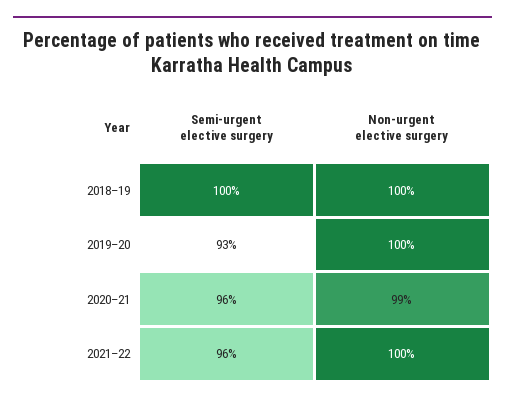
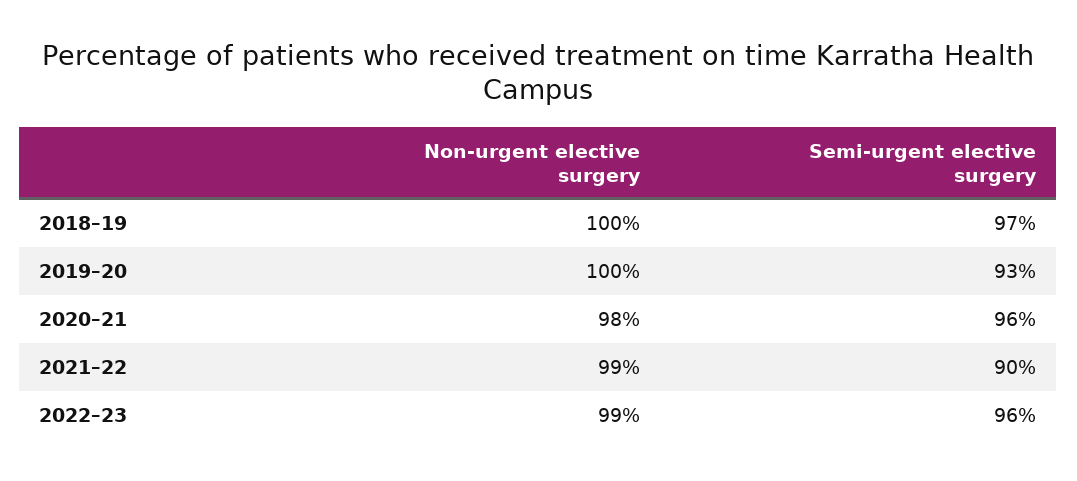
Semi-urgent elective surgery, 2018–19: 100 -> 97
Non-urgent elective surgery, 2020–21: 99 -> 98
Semi-urgent elective surgery, 2021–22: 96 -> 90
Non-urgent elective surgery, 2021–22: 100 -> 99
Non-urgent elective surgery, 2022–23: none -> 99
Semi-urgent elective surgery, 2022–23: none -> 96

